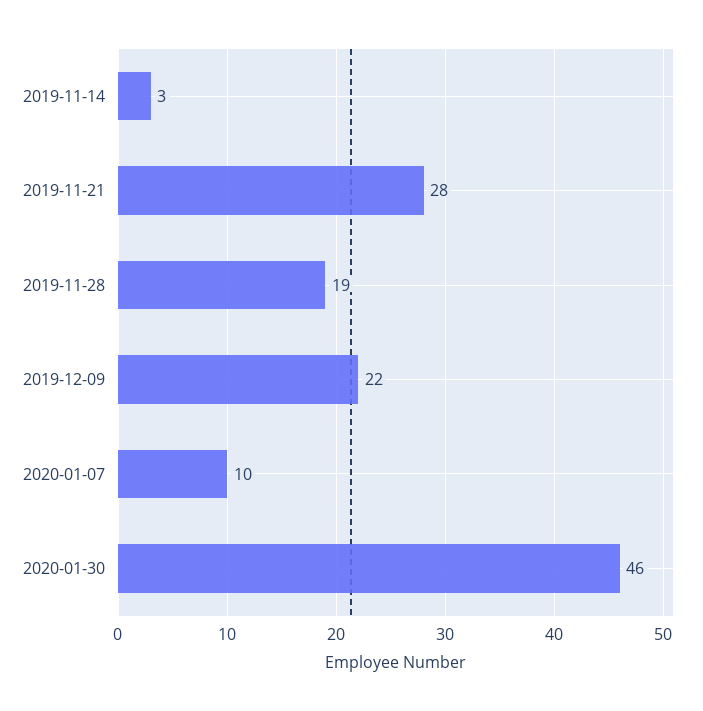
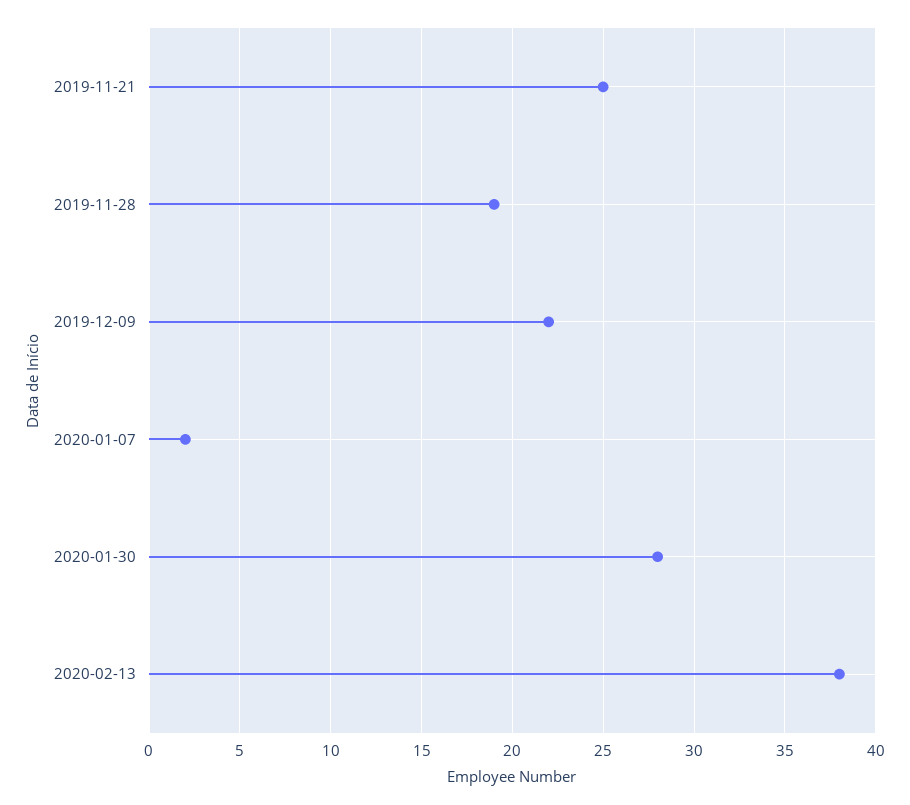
2019-11-14: 3 -> none
2019-11-21: 28 -> 25
2020-01-07: 10 -> 2
2020-01-30: 46 -> 28
2020-02-13: none -> 38

